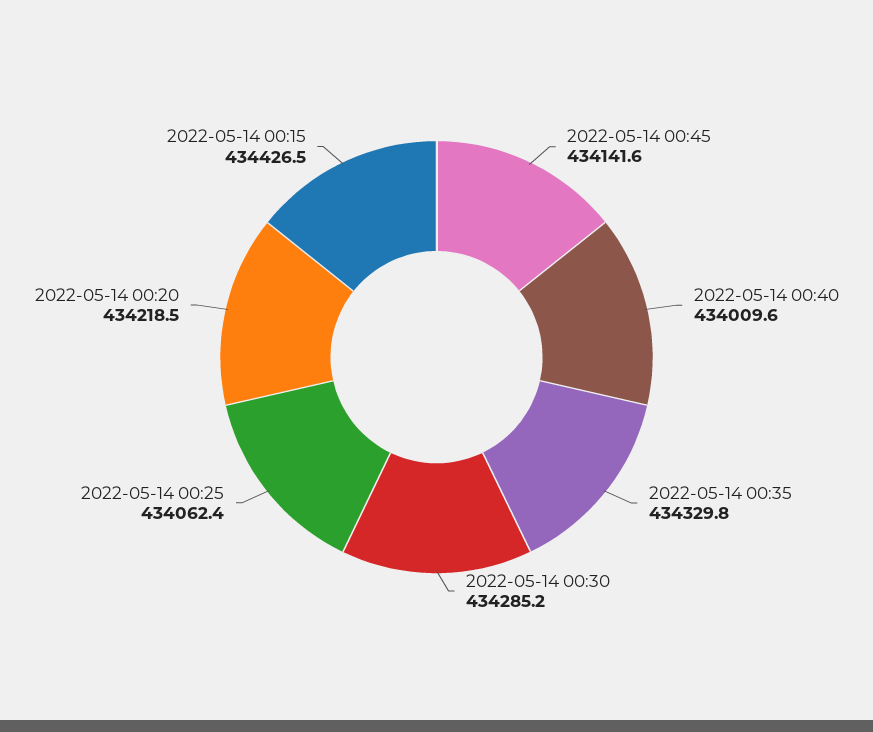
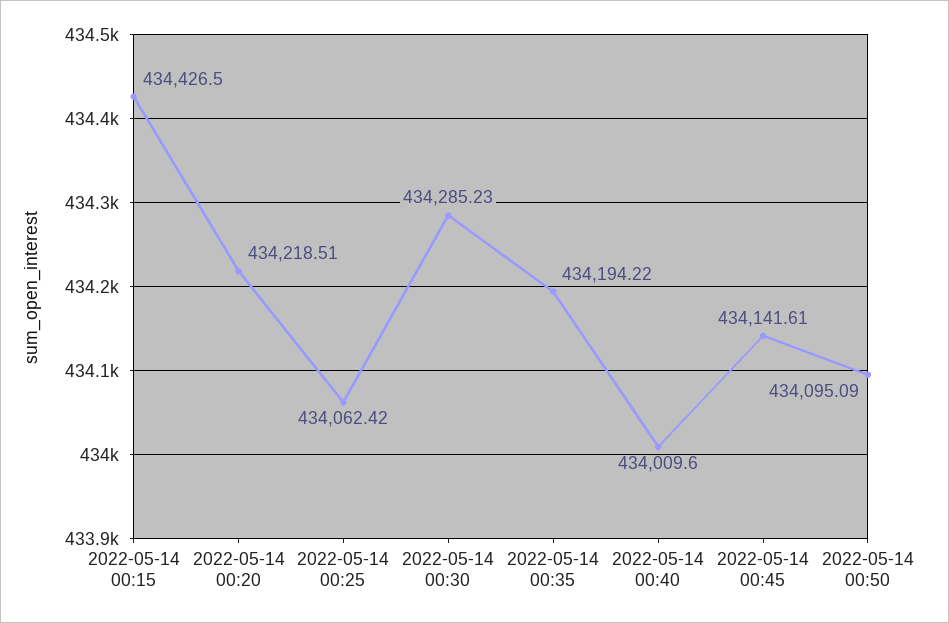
2022-05-14 00:35: 434329.8 -> 434194.22
2022-05-14 00:50: none -> 434095.09

